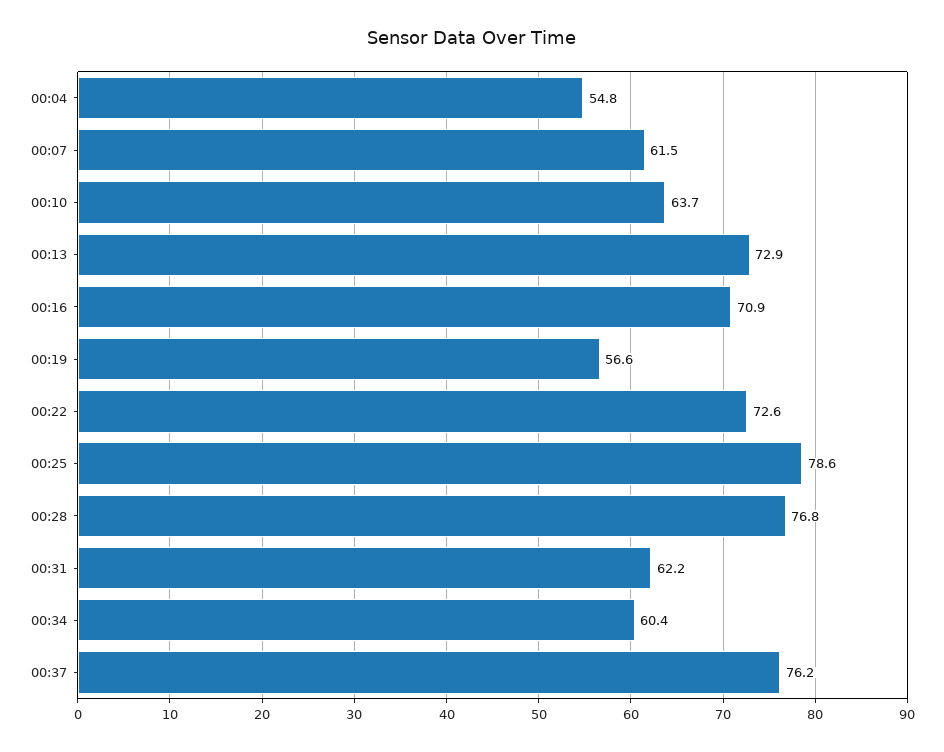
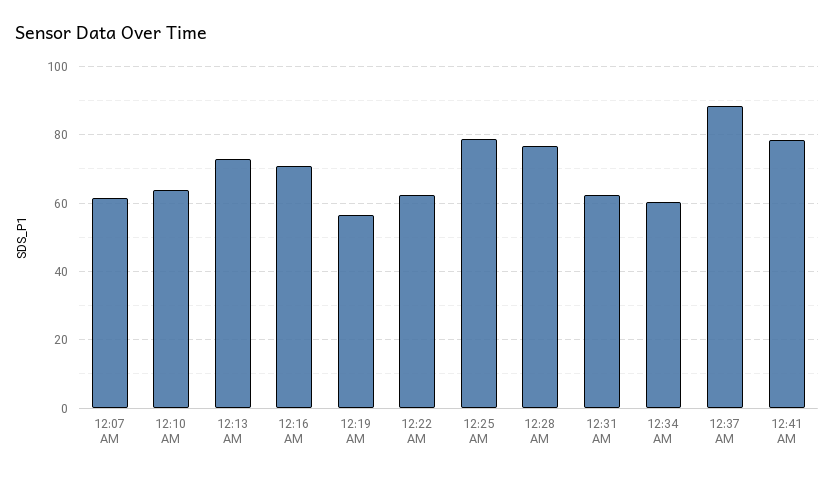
00:04: 54.8 -> none
00:22: 72.6 -> 62
00:37: 76.2 -> 88
12:41 AM: none -> 78

